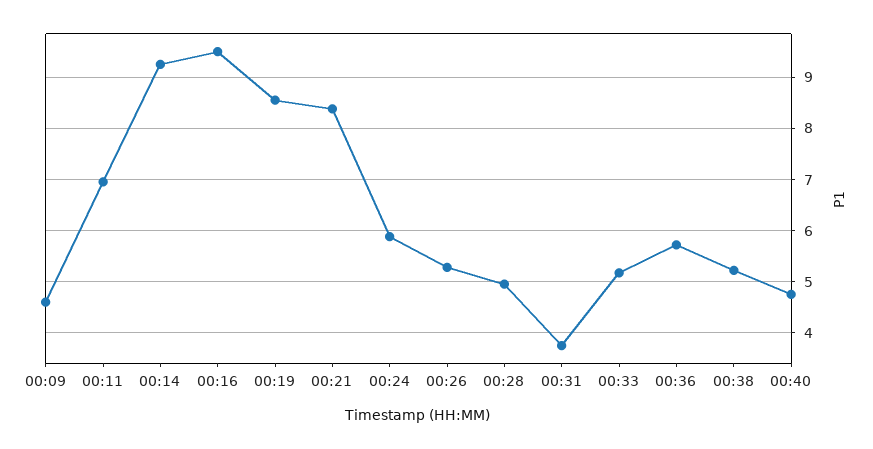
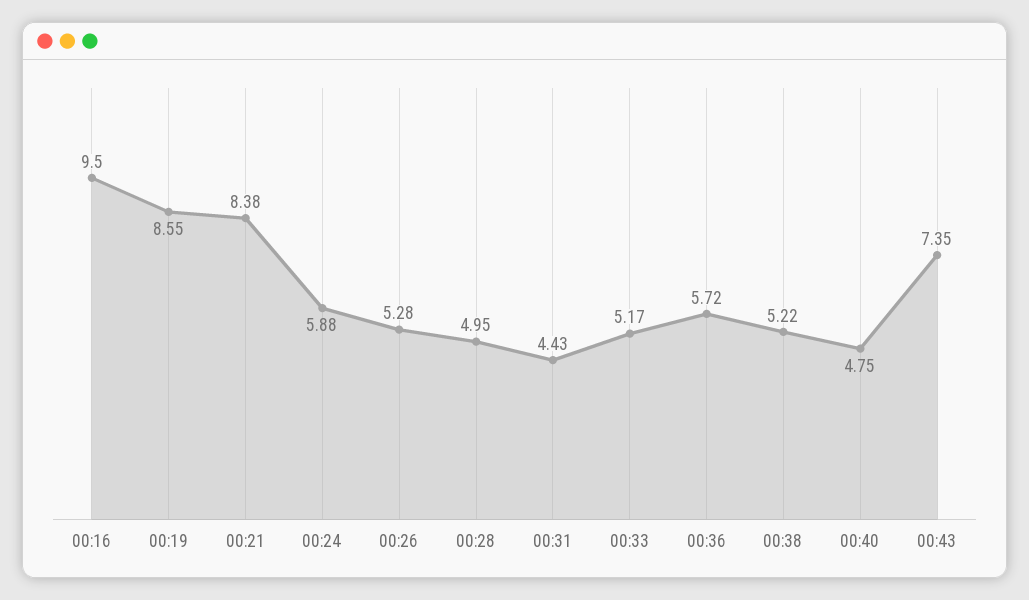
00:09: 4.6 -> none
00:11: 7 -> none
00:14: 9.2 -> none
00:31: 3.8 -> 4.43
00:43: none -> 7.35

